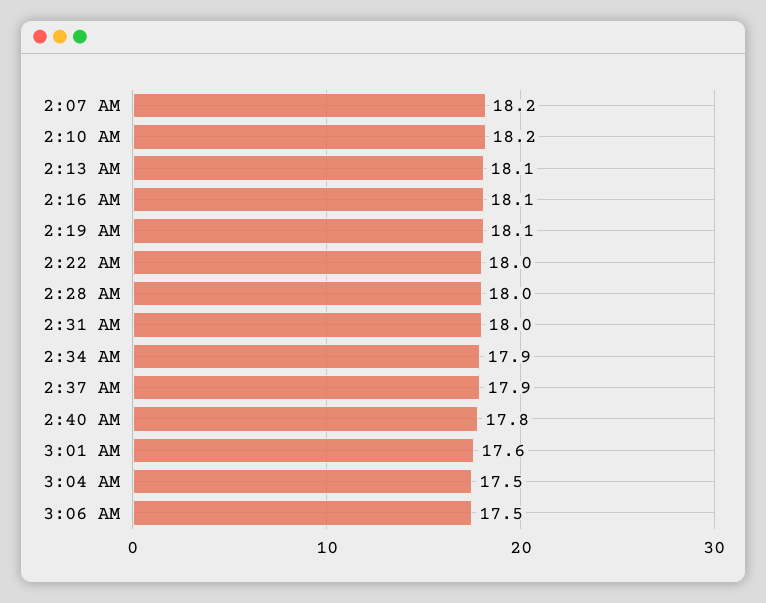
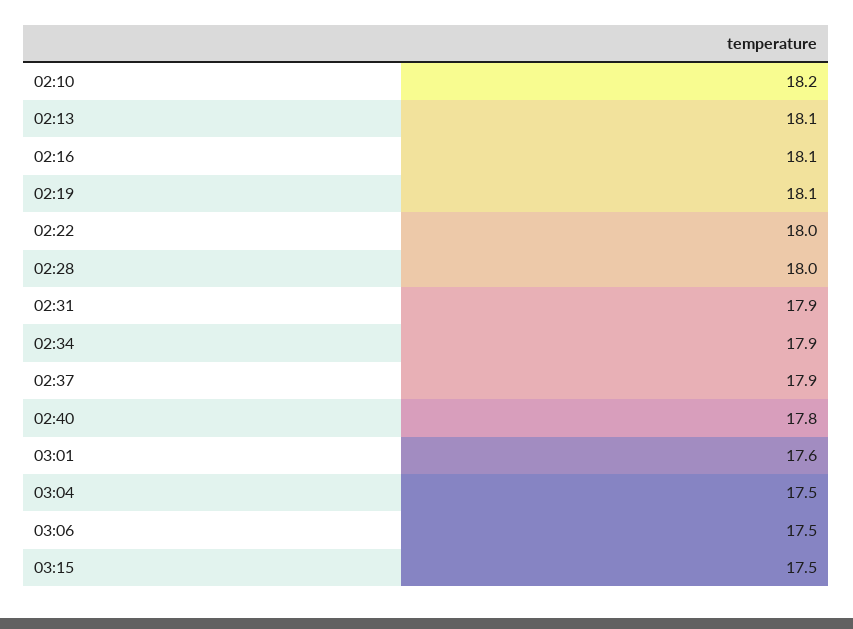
2:07 AM: 18.2 -> none
2:31 AM: 18 -> 17.9
03:15: none -> 17.5

